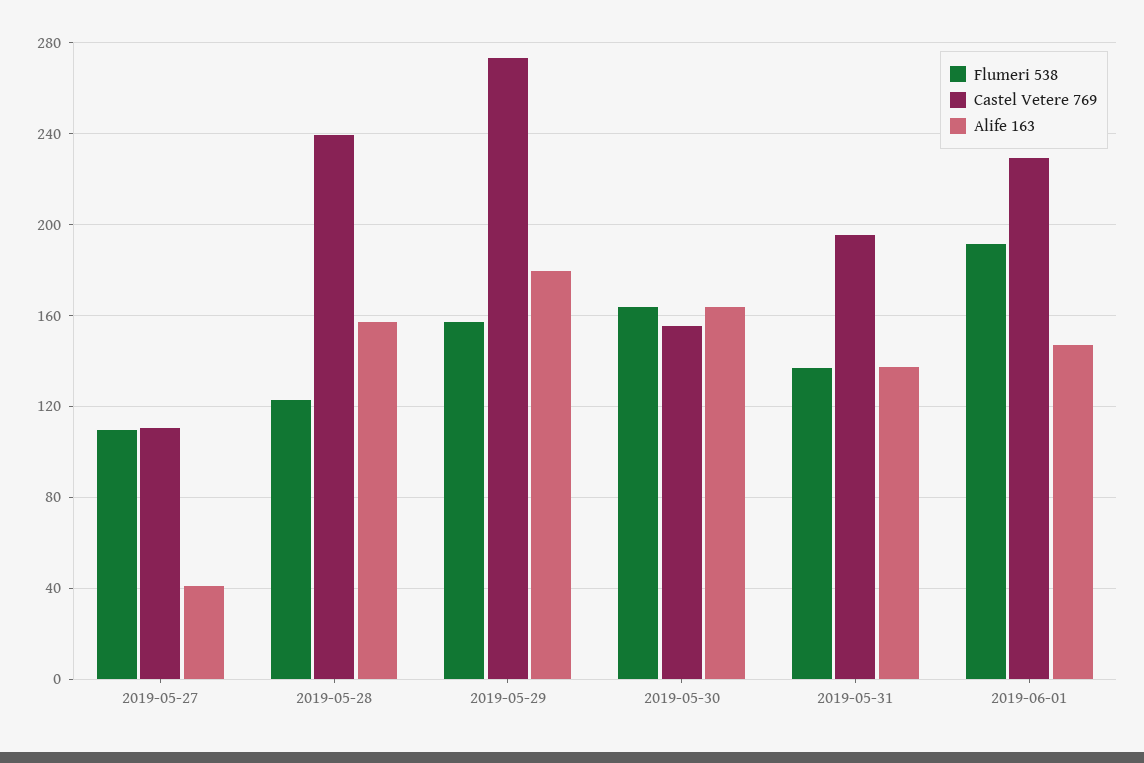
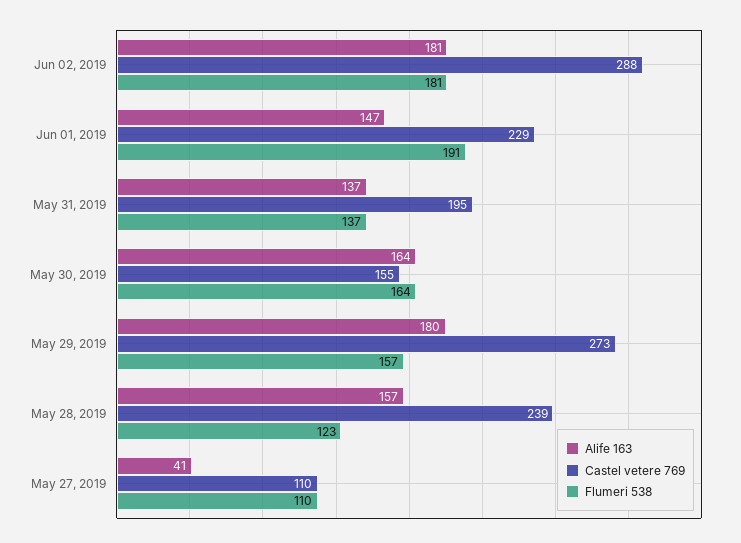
Alife 163, Jun 02, 2019: none -> 181
Castel Vetere 769, Jun 02, 2019: none -> 288
Flumeri 538, Jun 02, 2019: none -> 181

